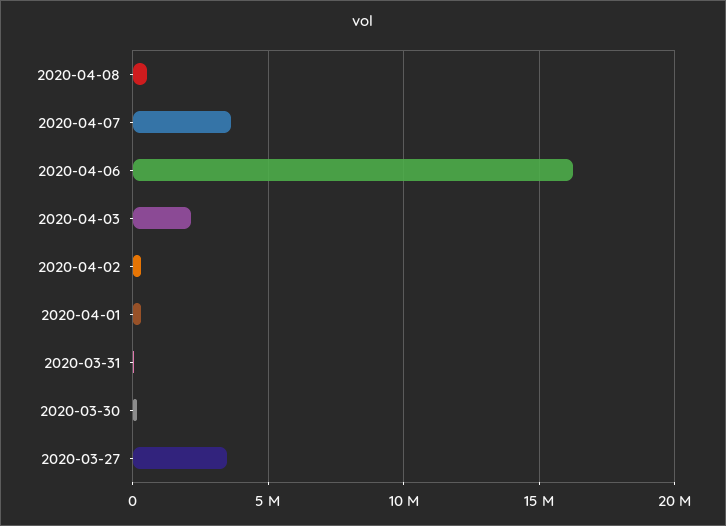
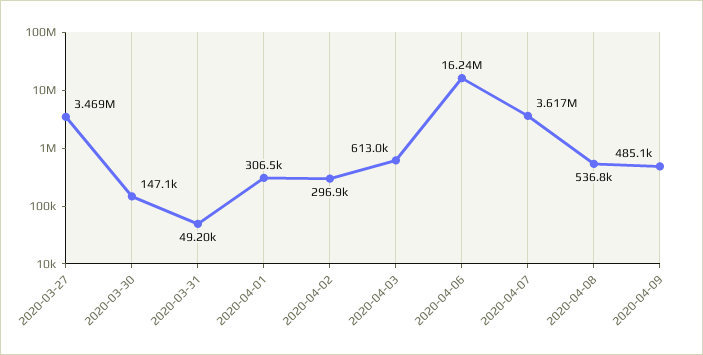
2020-04-03: 2000000 -> 613000
2020-04-09: none -> 485100

